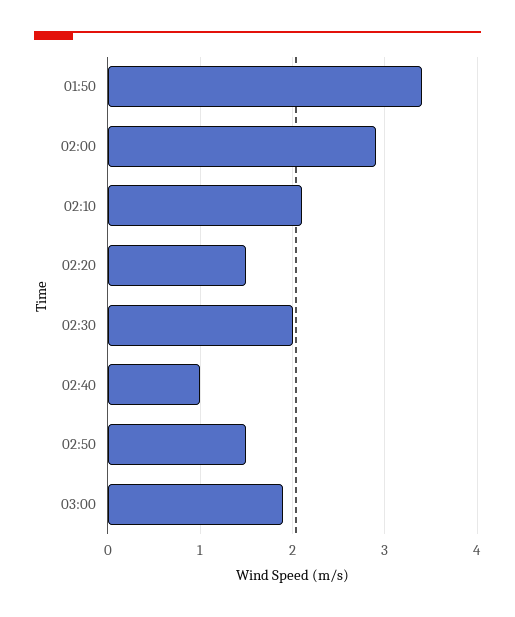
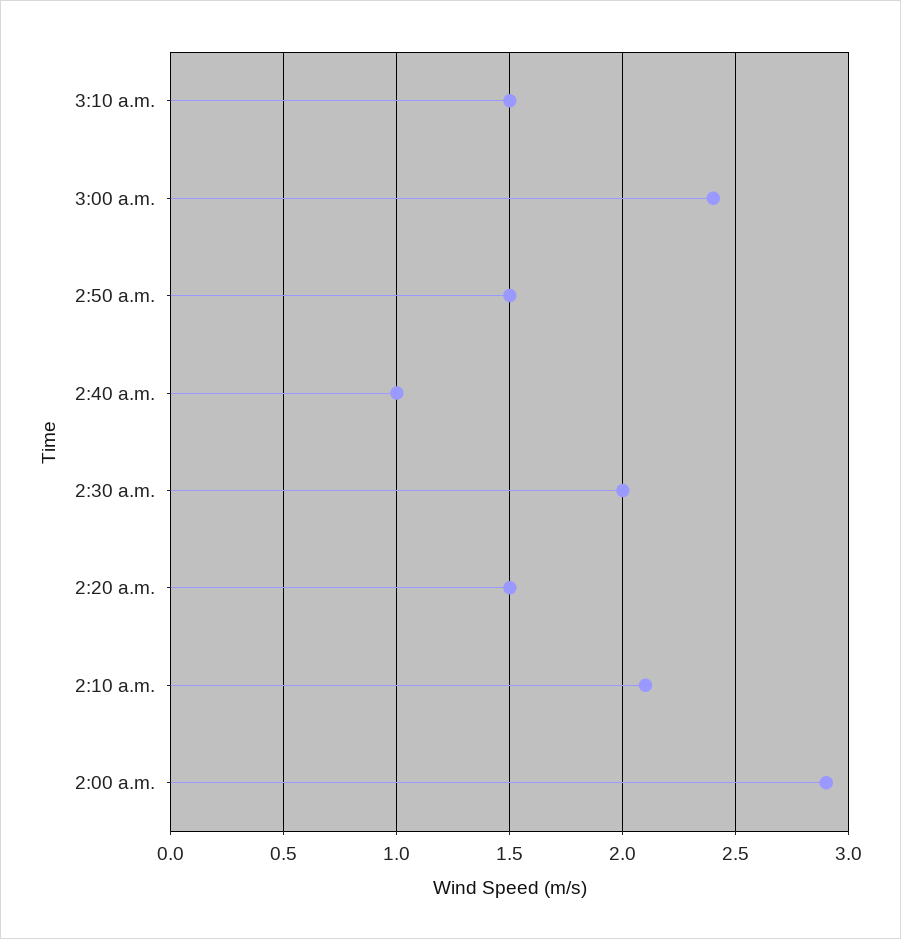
01:50: 3.4 -> none
03:00: 1.9 -> 2.4
3:10 a.m.: none -> 1.5

